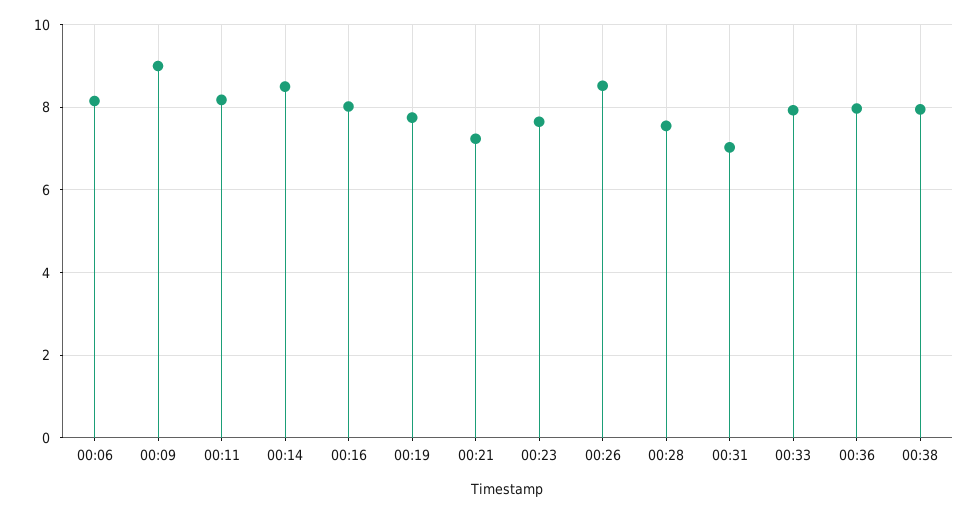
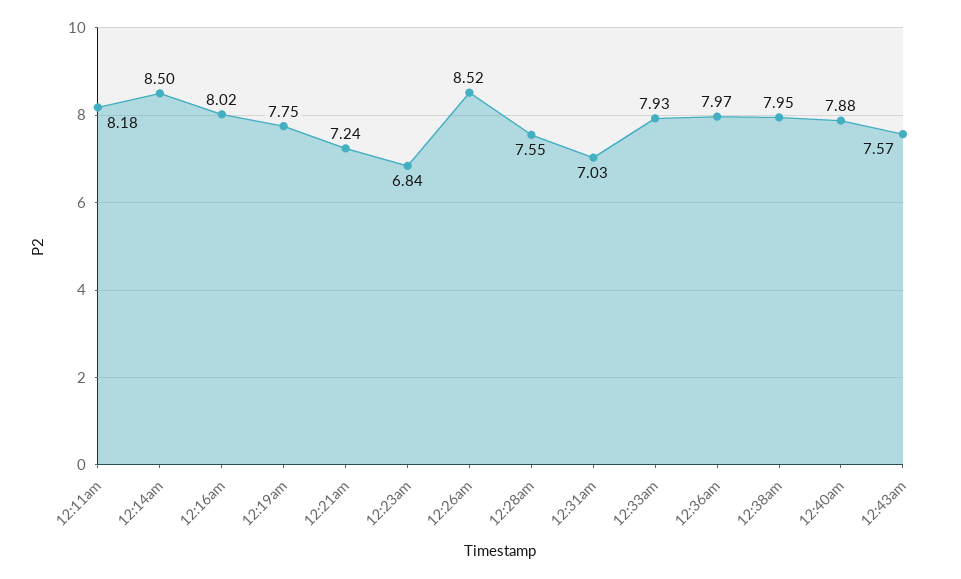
00:06: 8.2 -> none
00:09: 9 -> none
00:23: 7.6 -> 6.84
12:40am: none -> 7.88
12:43am: none -> 7.57

